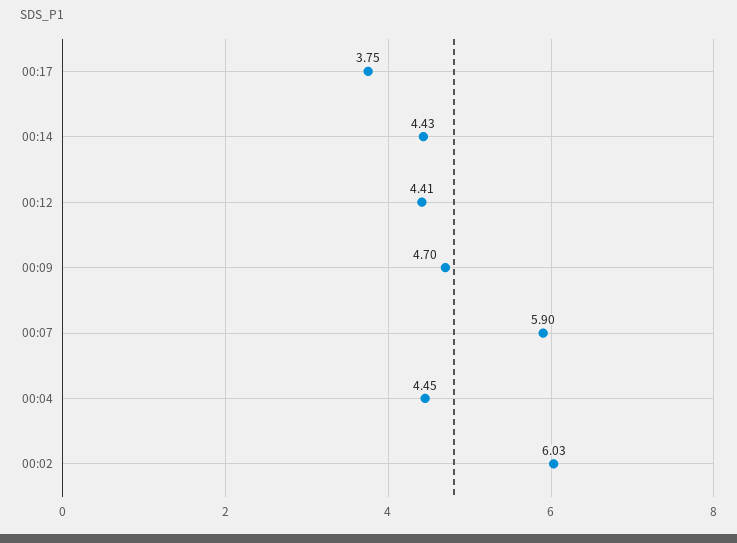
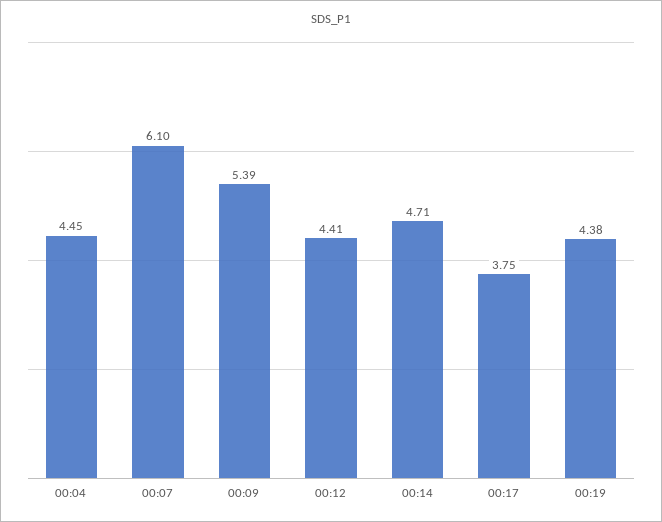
00:14: 4.43 -> 4.71
00:09: 4.7 -> 5.39
00:07: 5.9 -> 6.1
00:02: 6.03 -> none
00:19: none -> 4.38

